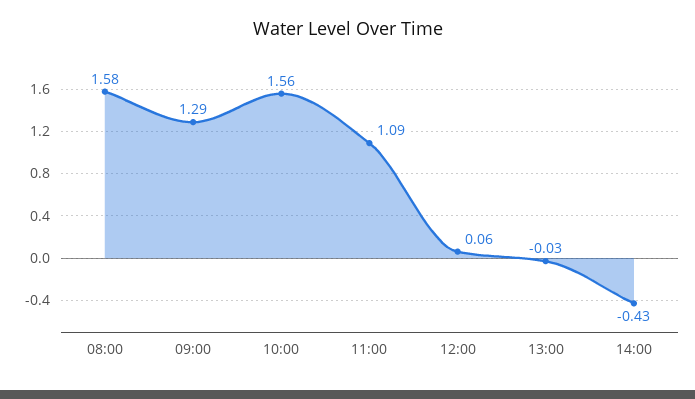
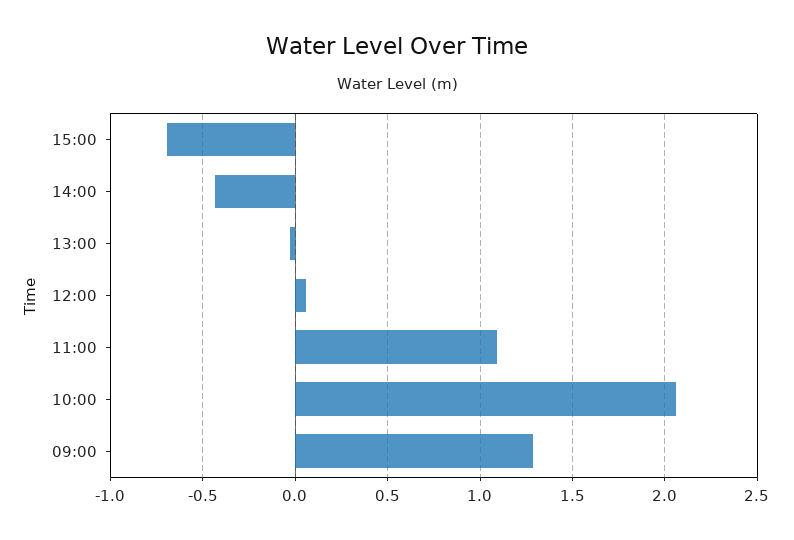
08:00: 1.58 -> none
10:00: 1.56 -> 2.05
15:00: none -> -0.7

